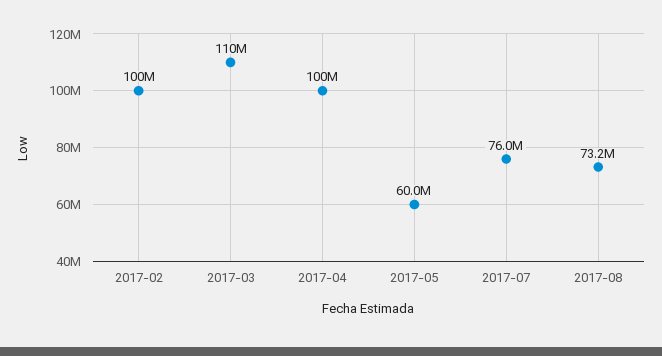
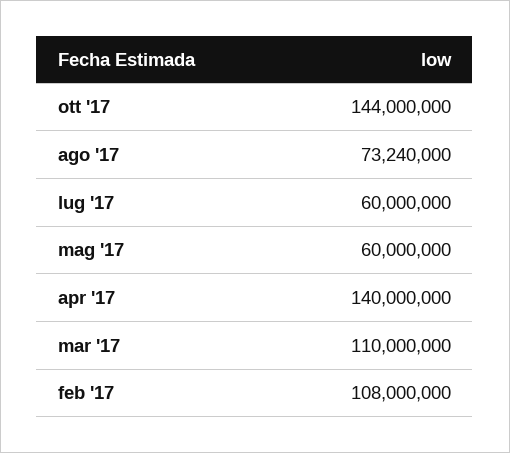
2017-02: 100000000 -> 108000000
2017-04: 100000000 -> 140000000
2017-07: 76000000 -> 60000000
ott '17: none -> 144000000

